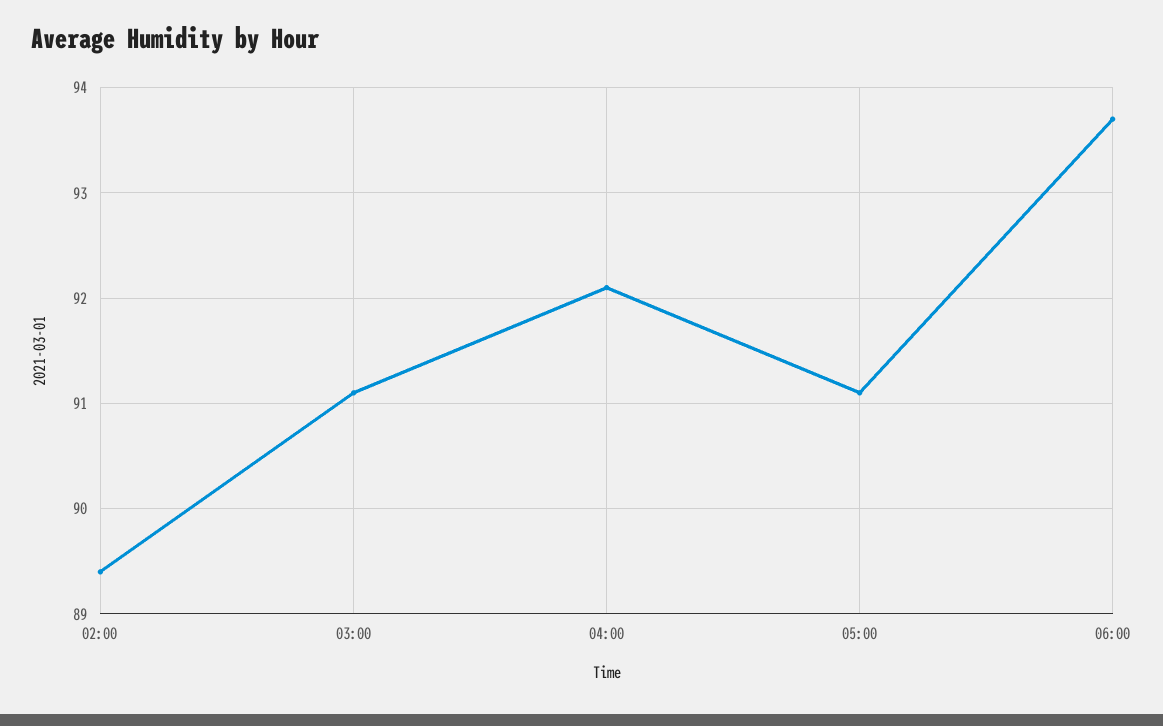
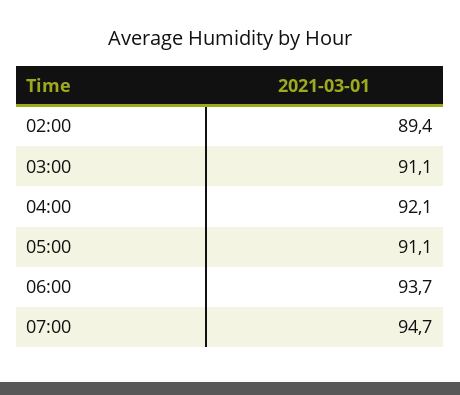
07:00: none -> 94.7

